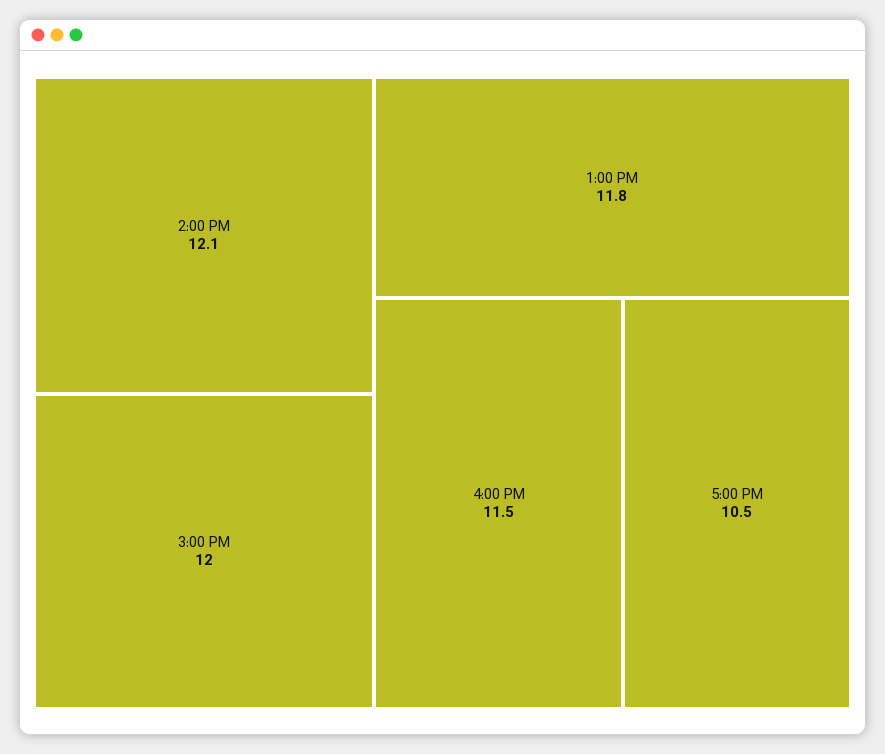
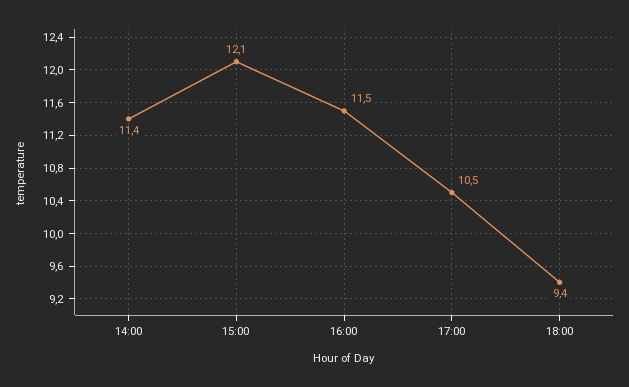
2:00 PM: 12.1 -> 11.4
3:00 PM: 12 -> 12.1
1:00 PM: 11.8 -> none
18:00: none -> 9.4

